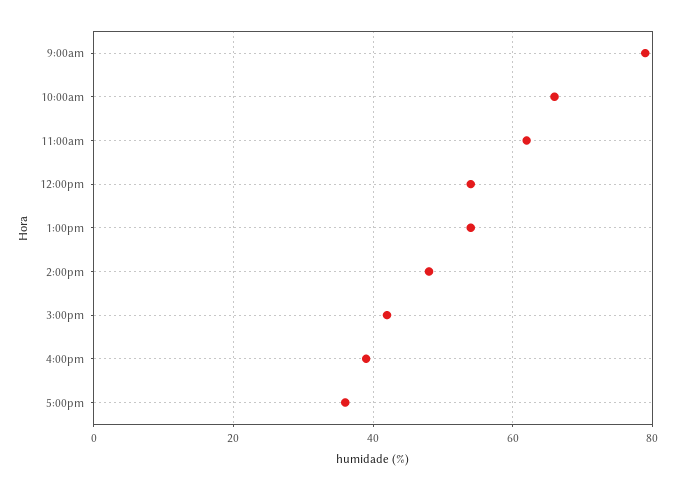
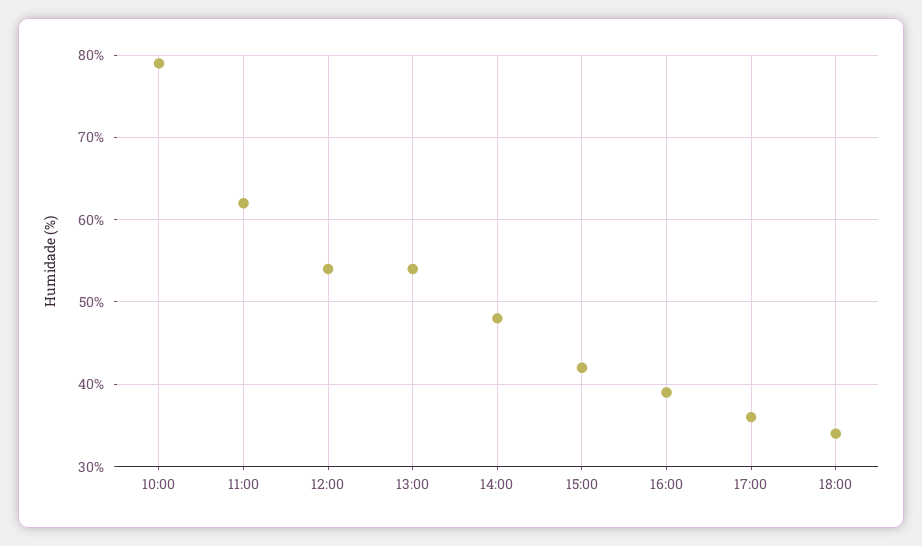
9:00am: 80 -> none
10:00am: 65 -> 79
18:00: none -> 34

